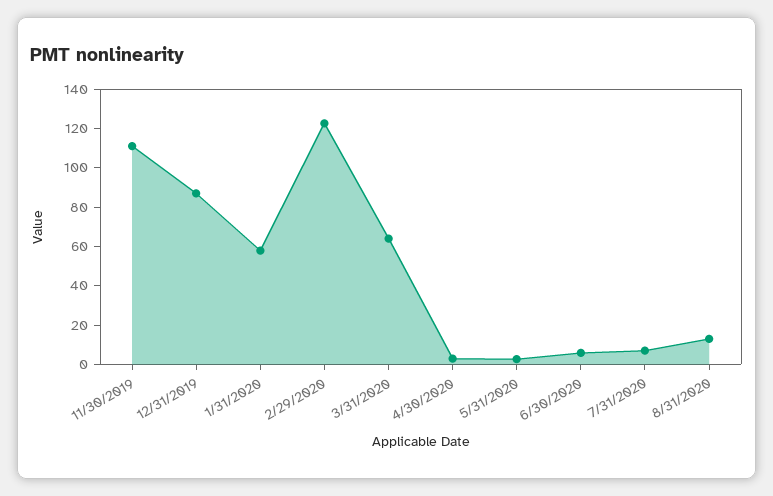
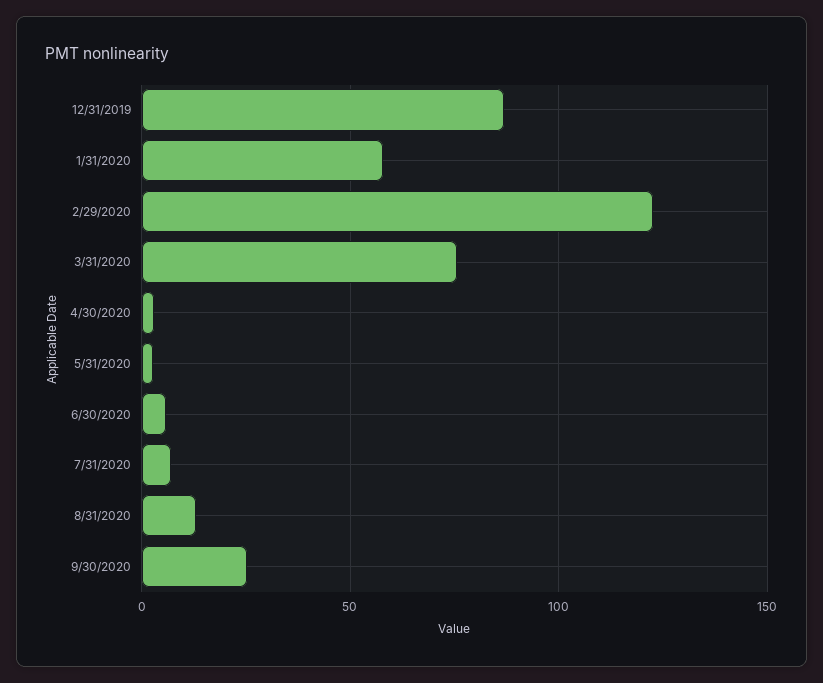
11/30/2019: 110 -> none
3/31/2020: 65 -> 75
9/30/2020: none -> 25

